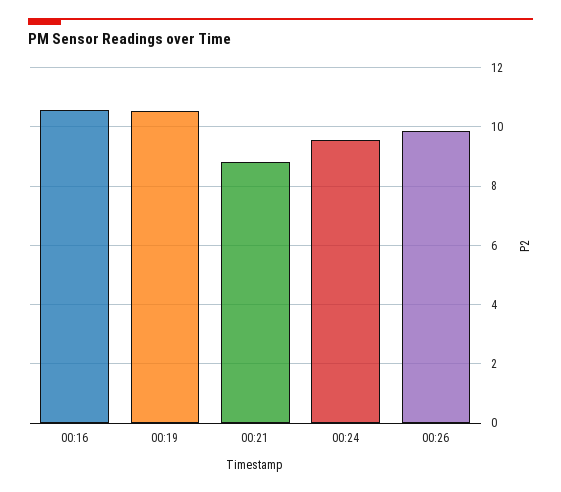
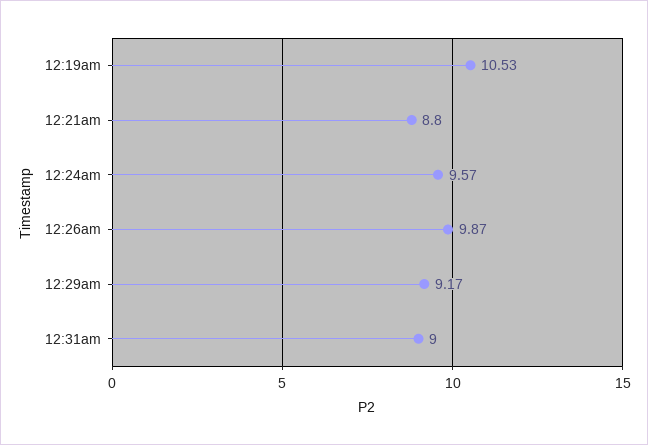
00:16: 10.5 -> none
12:29am: none -> 9.17
12:31am: none -> 9

